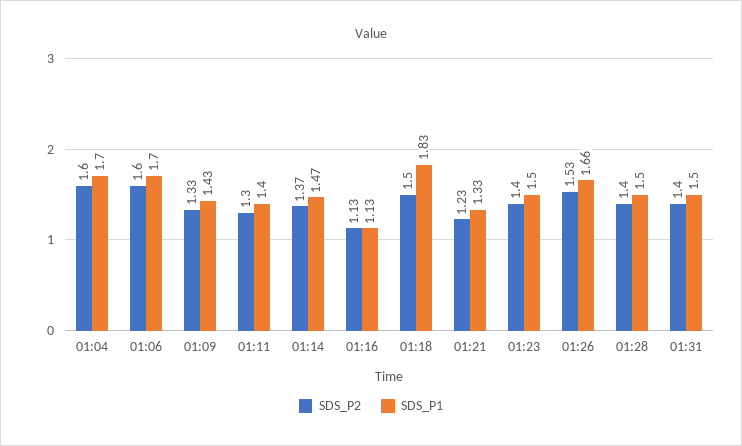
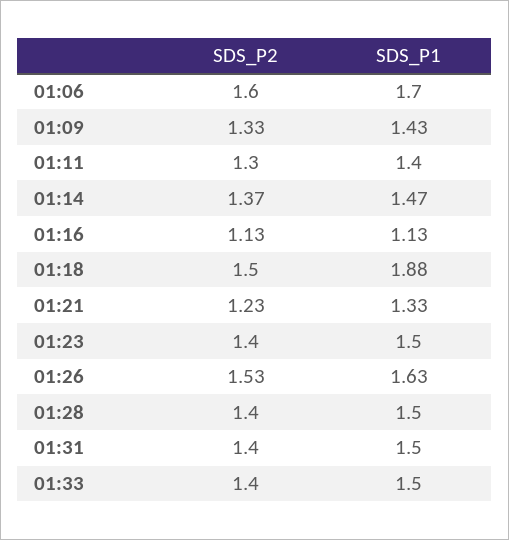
SDS_P2, 01:04: 1.6 -> none
SDS_P1, 01:04: 1.7 -> none
SDS_P1, 01:18: 1.83 -> 1.88
SDS_P1, 01:26: 1.66 -> 1.63
SDS_P2, 01:33: none -> 1.4
SDS_P1, 01:33: none -> 1.5

